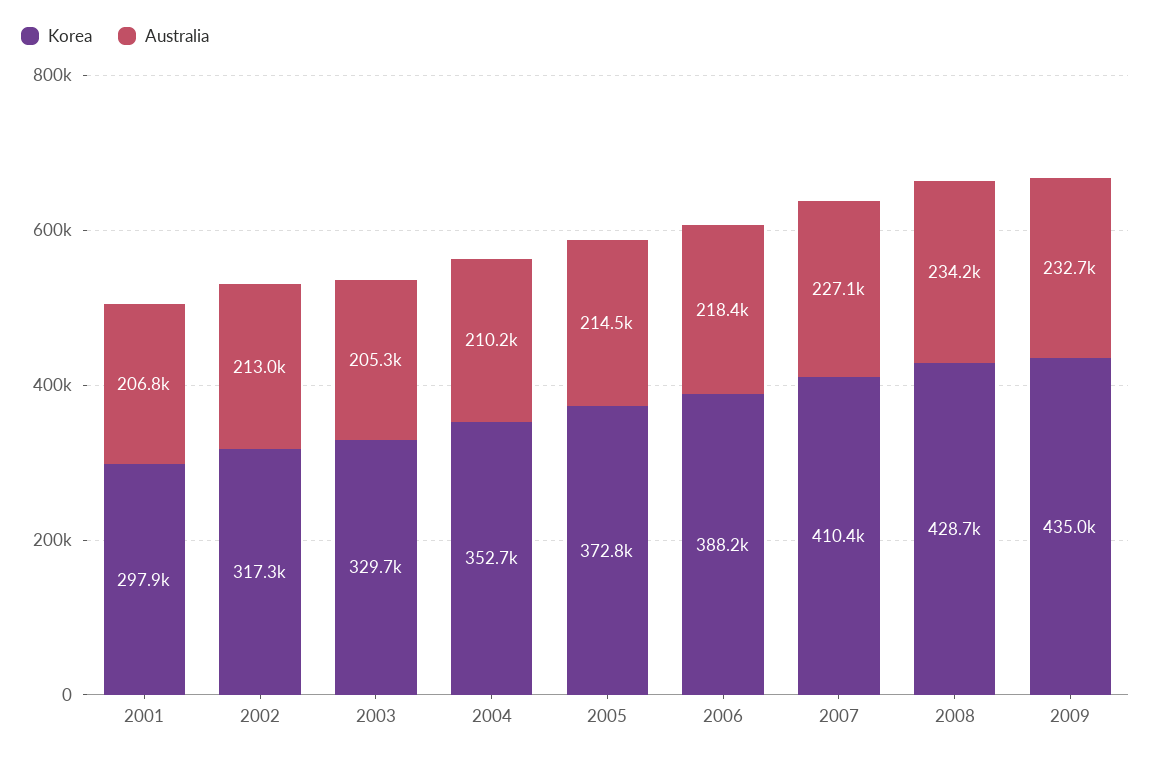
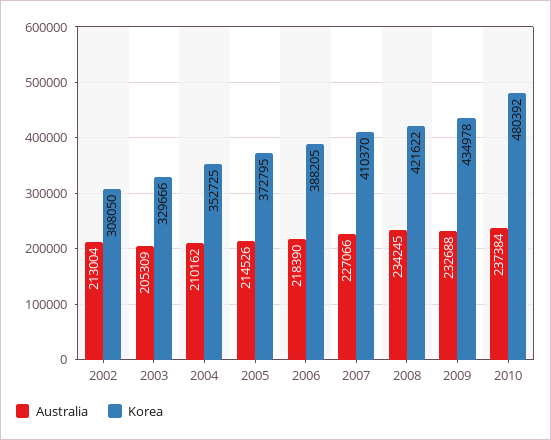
Korea, 2001: 297900 -> none
Australia, 2001: 206800 -> none
Korea, 2002: 317300 -> 308050
Korea, 2008: 428700 -> 421622
Australia, 2010: none -> 237384
Korea, 2010: none -> 480392

